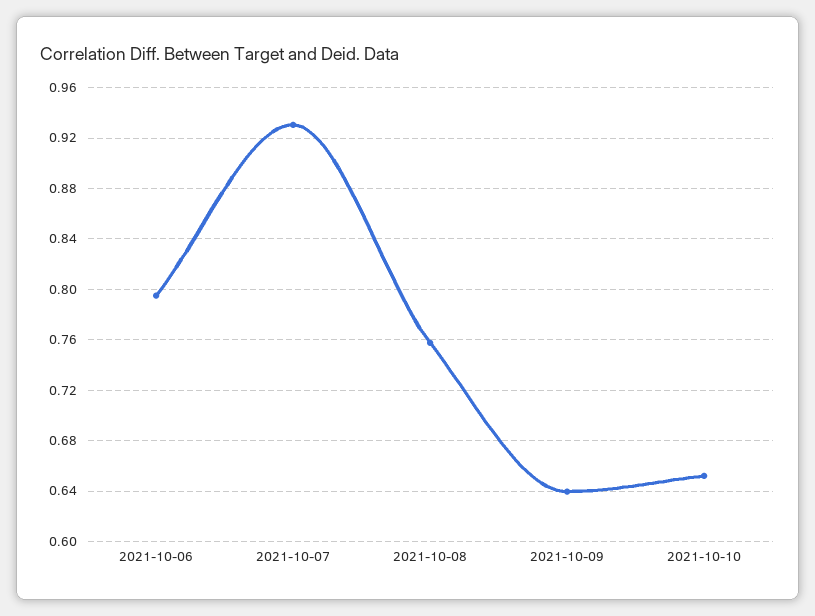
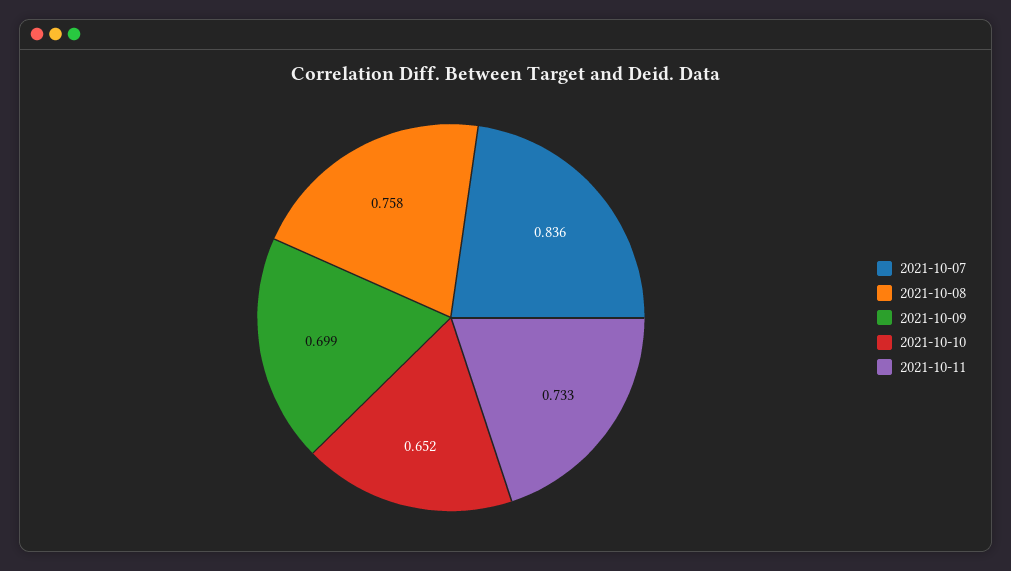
2021-10-06: 0.795 -> none
2021-10-07: 0.93 -> 0.836
2021-10-09: 0.64 -> 0.699
2021-10-11: none -> 0.733

